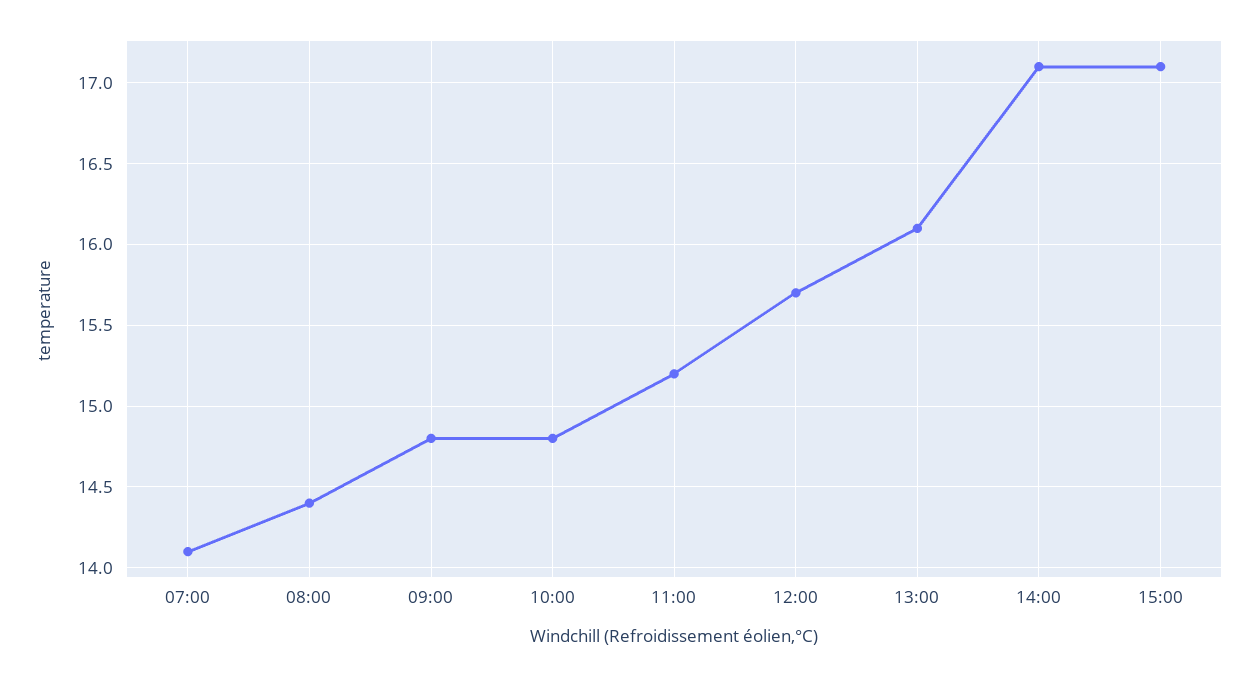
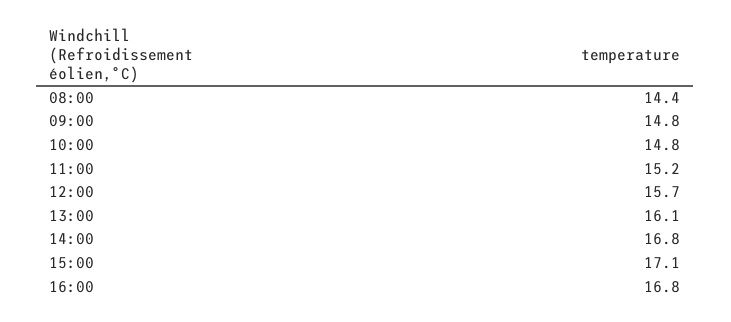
07:00: 14.1 -> none
14:00: 17.1 -> 16.8
16:00: none -> 16.8

